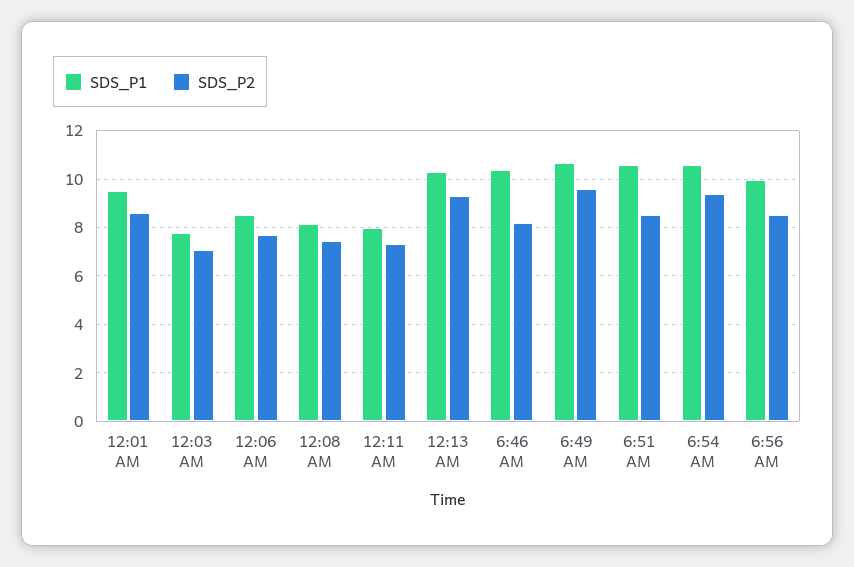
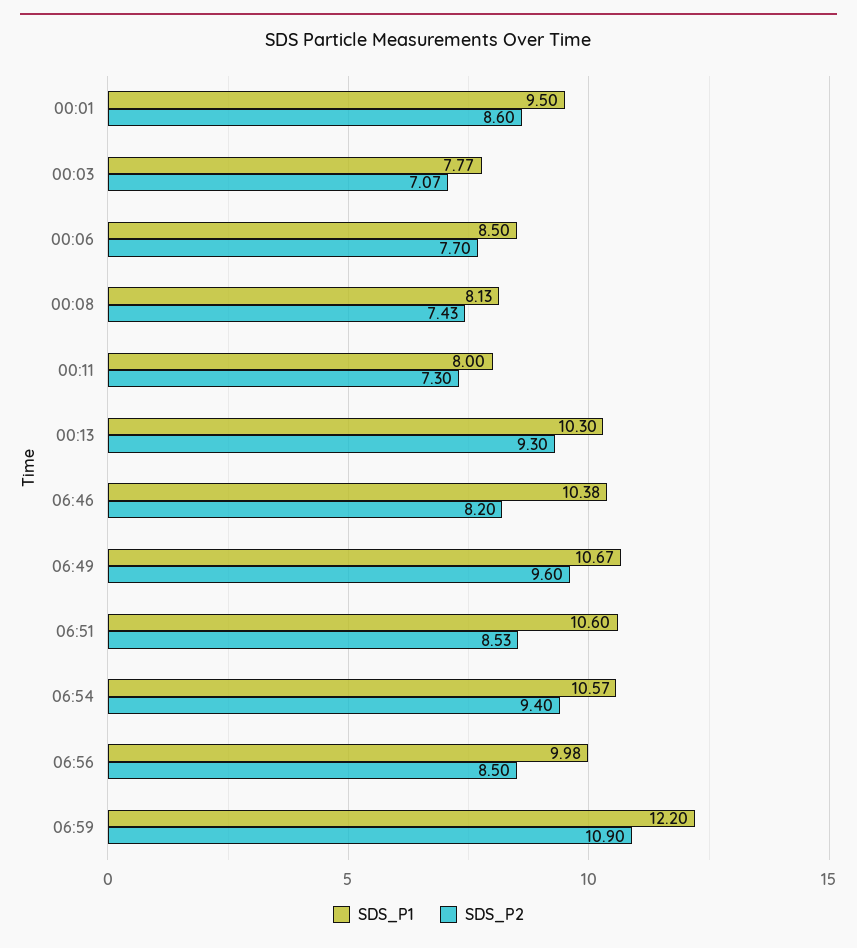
SDS_P1, 06:59: none -> 12.2
SDS_P2, 06:59: none -> 10.9

